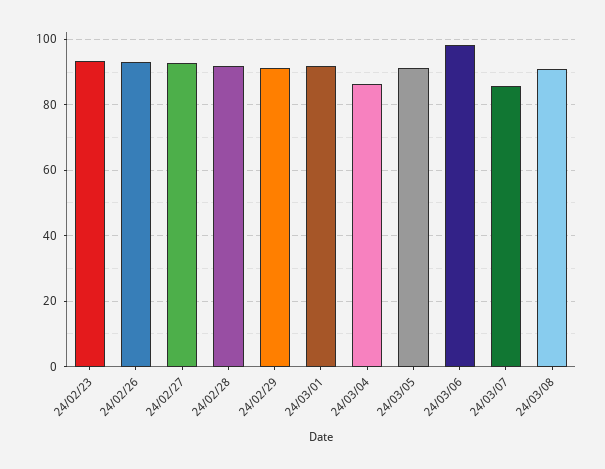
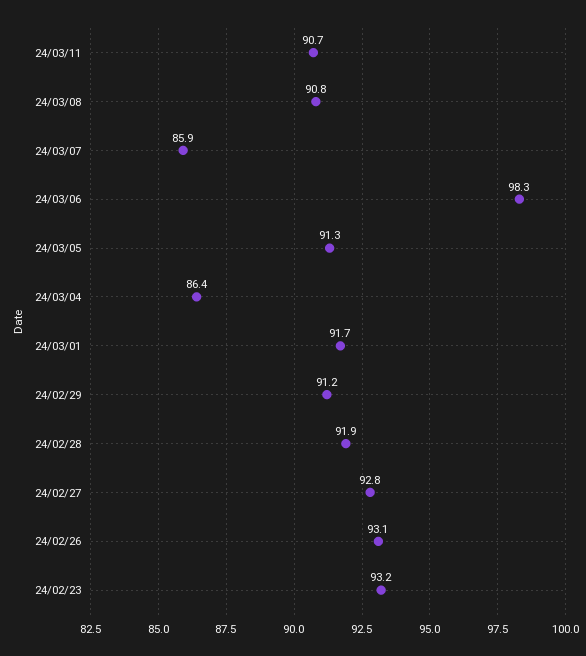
24/03/11: none -> 90.7

